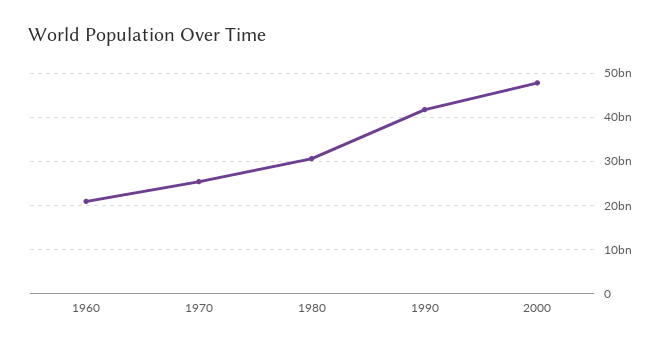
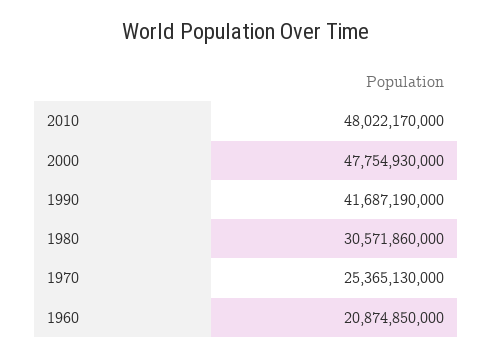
2010: none -> 48022170000

